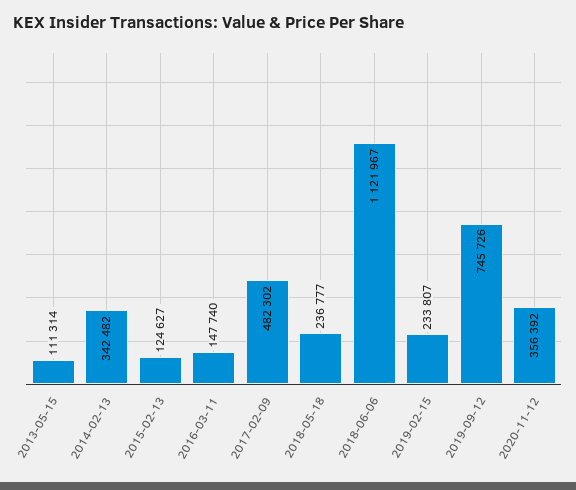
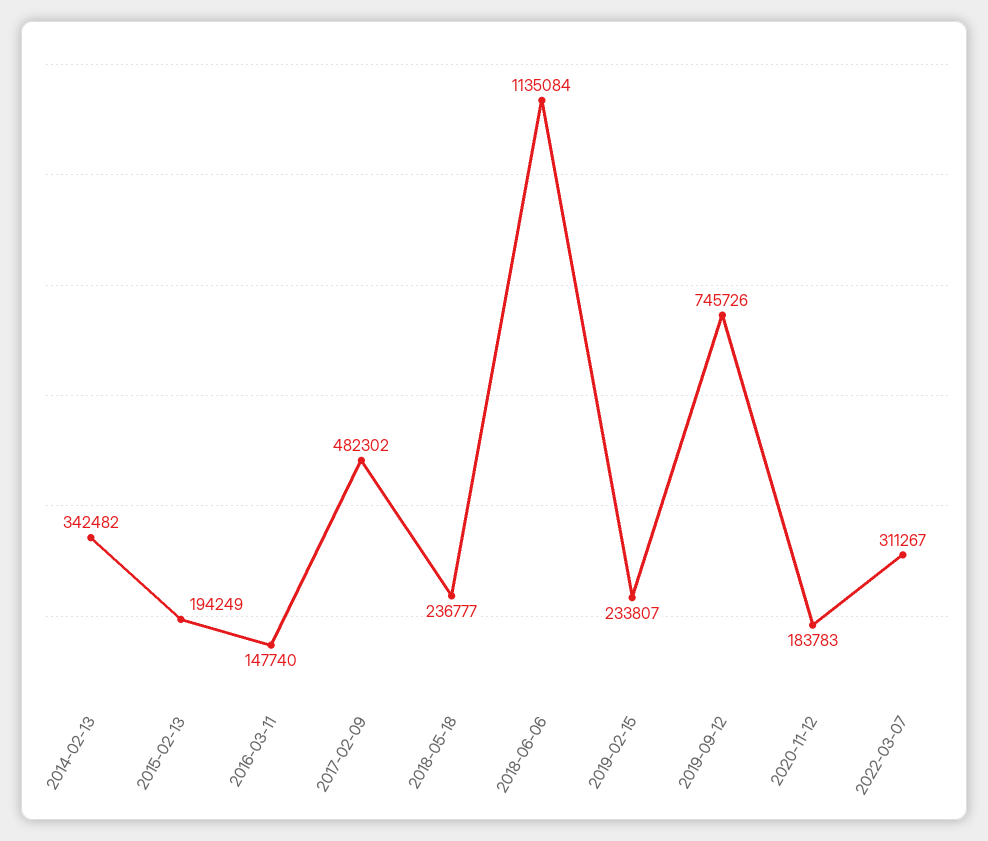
2013-05-15: 111314 -> none
2015-02-13: 124627 -> 194249
2018-06-06: 1121967 -> 1135084
2020-11-12: 356392 -> 183783
2022-03-07: none -> 311267

